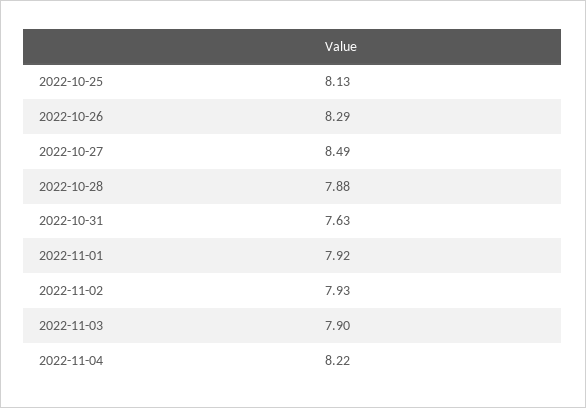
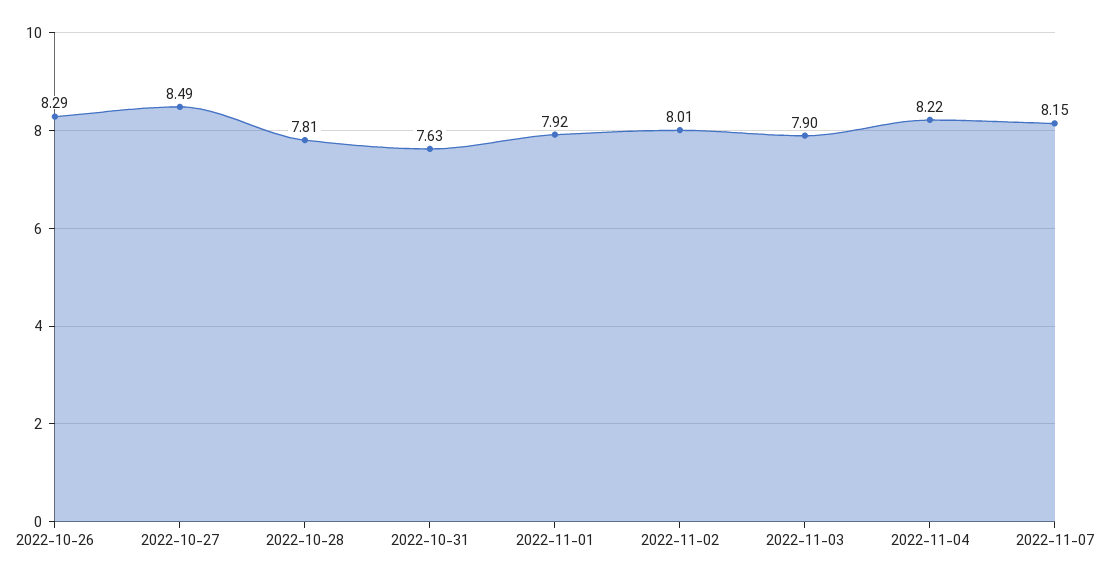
2022-10-25: 8.13 -> none
2022-10-28: 7.88 -> 7.81
2022-11-02: 7.93 -> 8.01
2022-11-07: none -> 8.15

